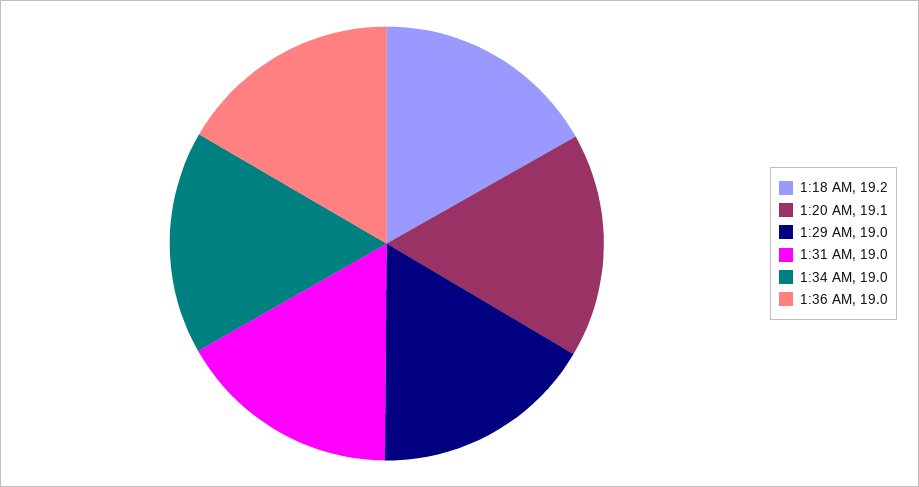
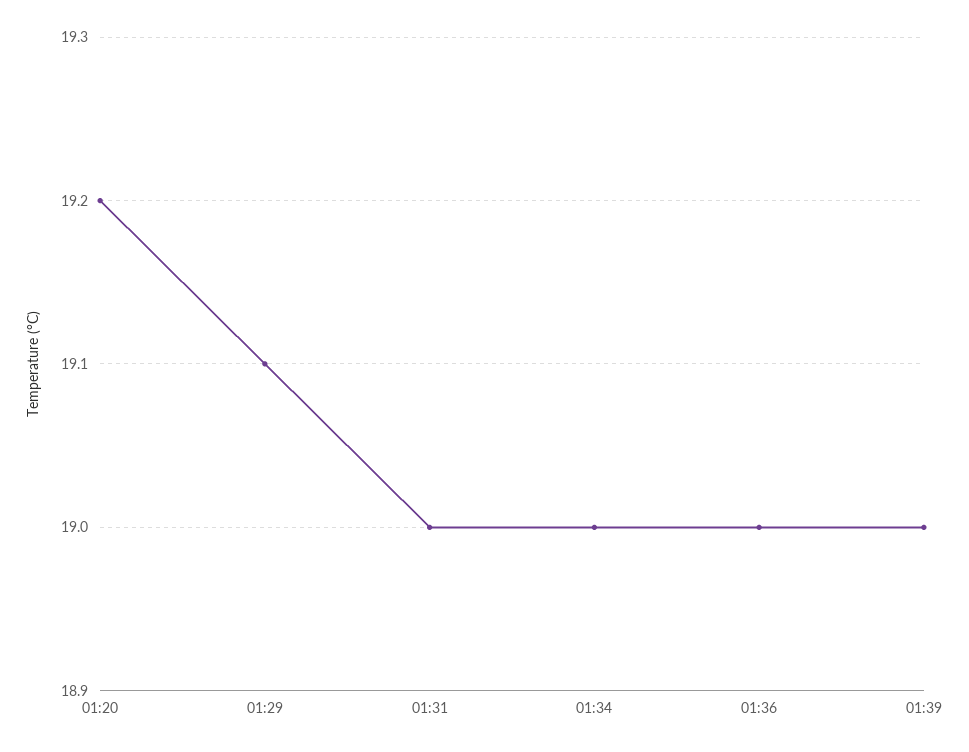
1:18 AM: 19.2 -> none
1:20 AM: 19.1 -> 19.2
1:29 AM: 19 -> 19.1
01:39: none -> 19

